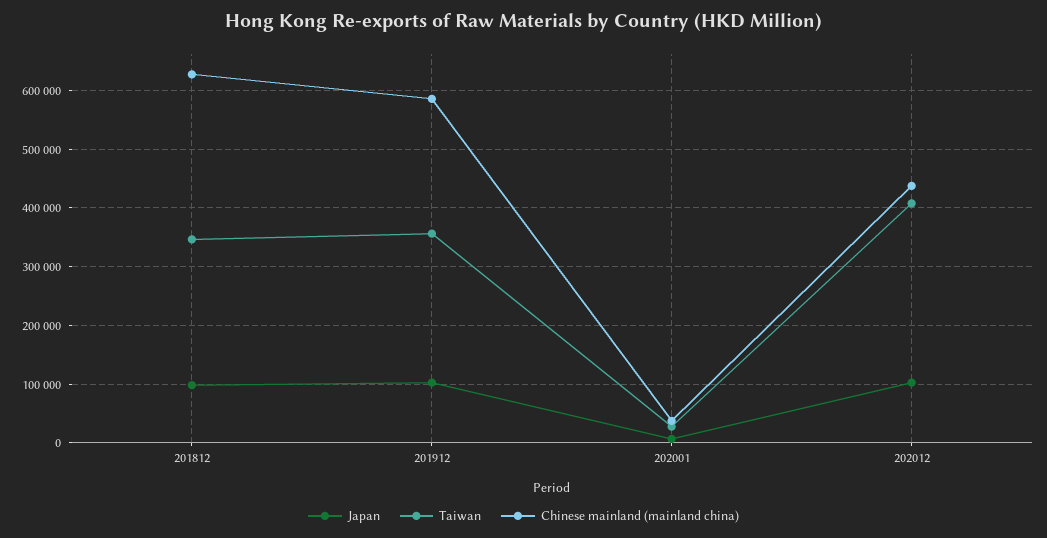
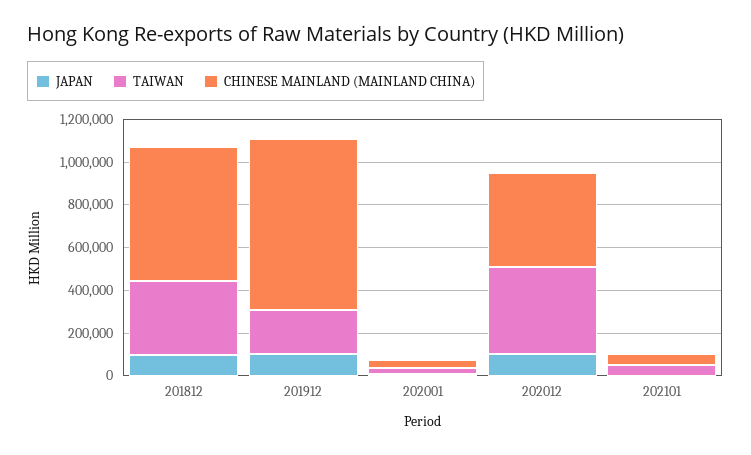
Taiwan, 201912: 360000 -> 200000
Chinese mainland (mainland china), 201912: 580000 -> 800000
Japan, 202101: none -> 0
Taiwan, 202101: none -> 50000
Chinese mainland (mainland china), 202101: none -> 50000

